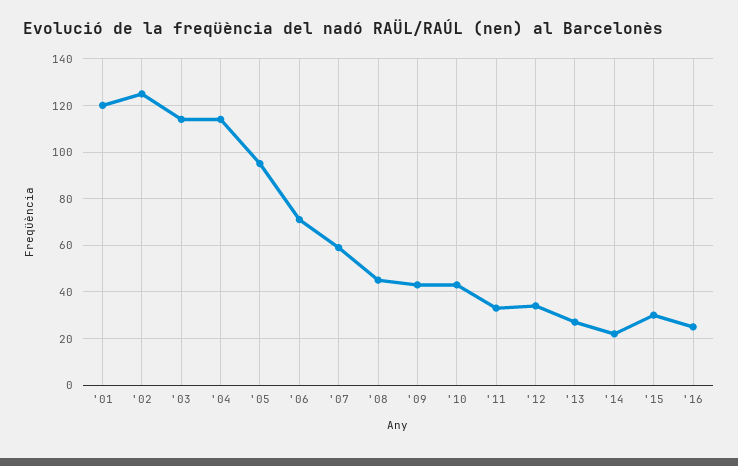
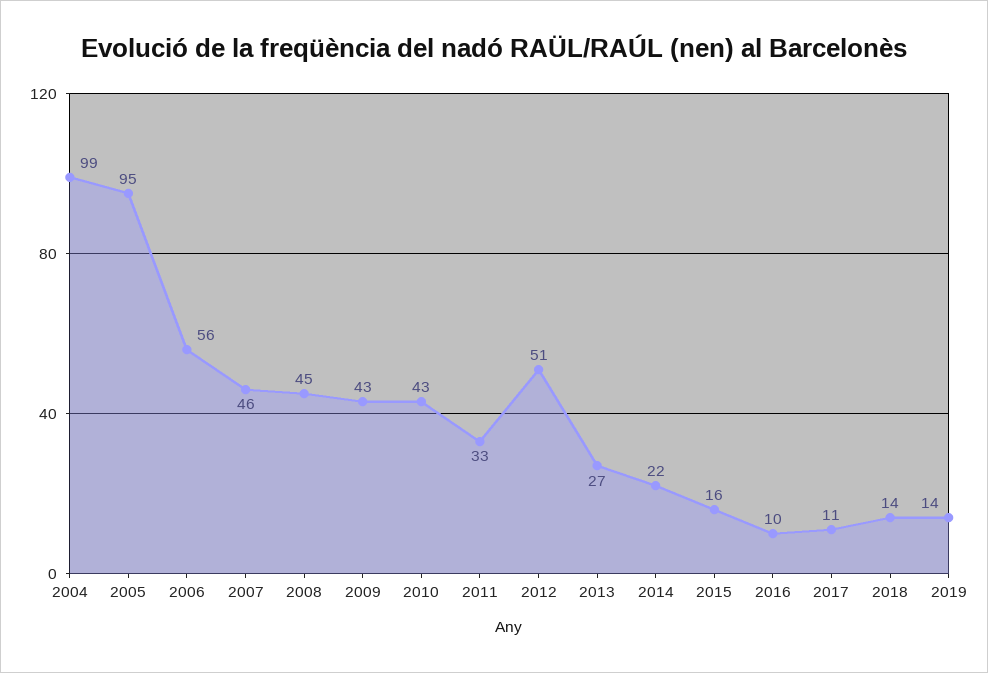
'01: 120 -> none
'02: 125 -> none
'03: 115 -> none
'04: 115 -> 99
'06: 70 -> 56
'07: 60 -> 46
'12: 35 -> 51
'15: 30 -> 16
'16: 25 -> 10
2017: none -> 11
2018: none -> 14
2019: none -> 14

